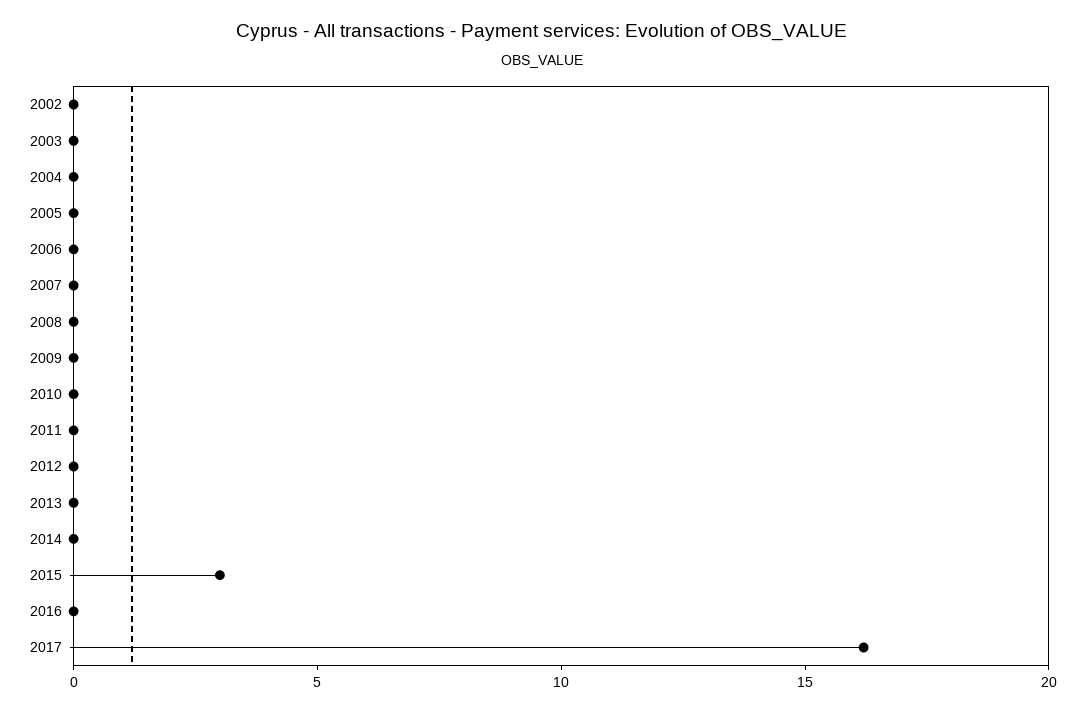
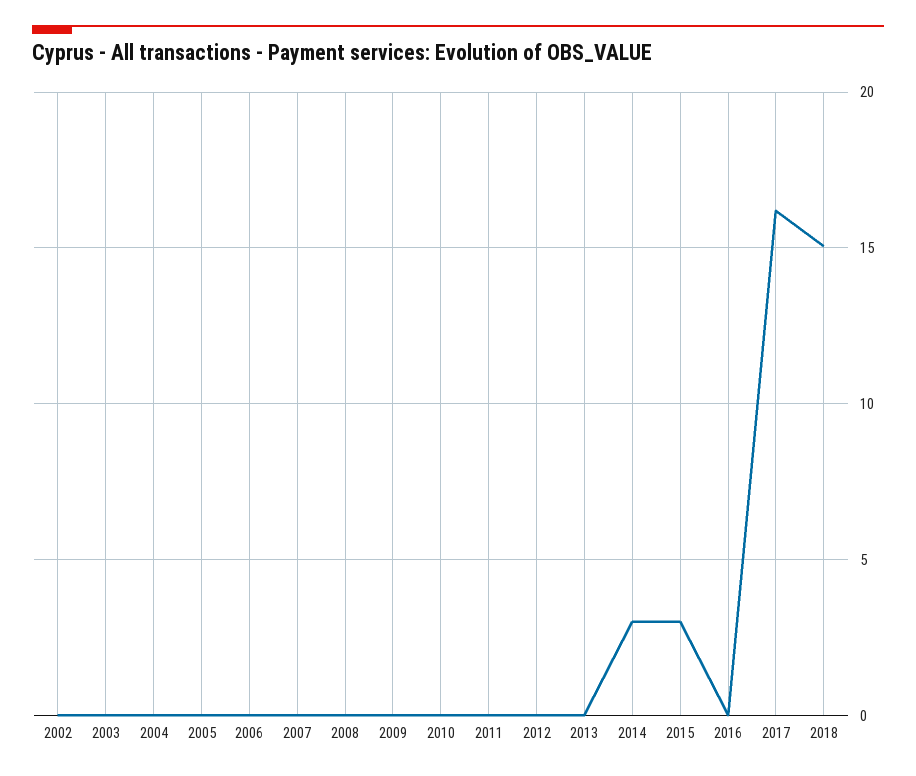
2014: 0 -> 3
2018: none -> 15

